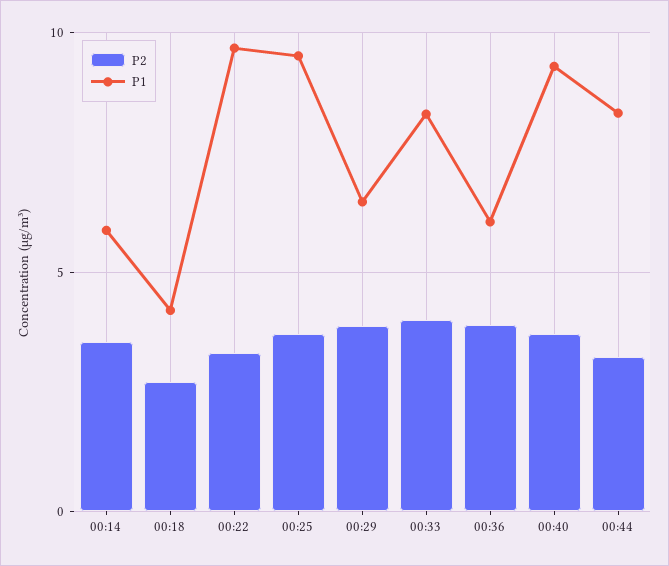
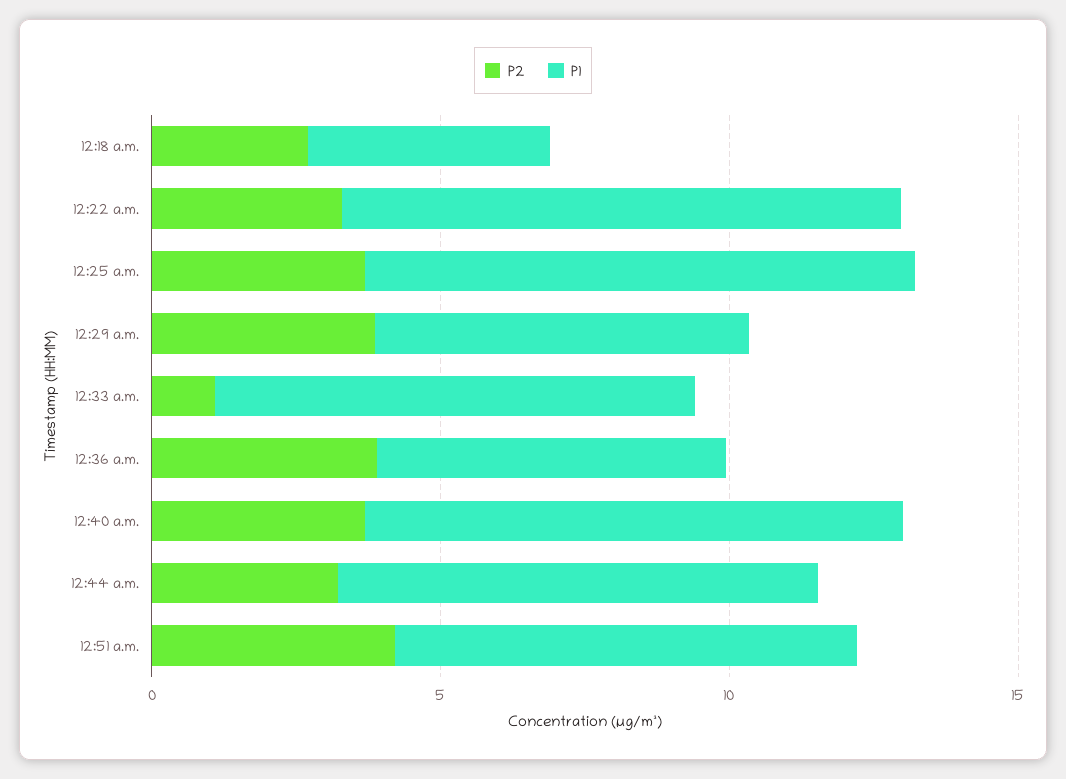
P2, 00:14: 3.5 -> none
P1, 00:14: 6 -> none
P2, 00:33: 4 -> 1
P2, 12:51 a.m.: none -> 4
P1, 12:51 a.m.: none -> 8

